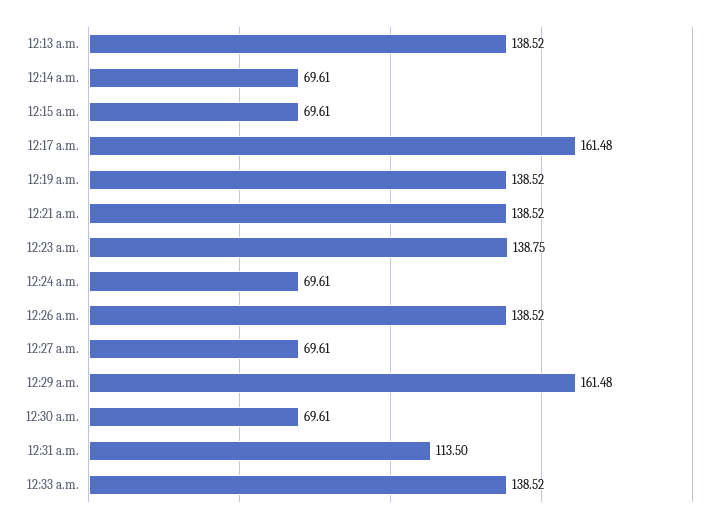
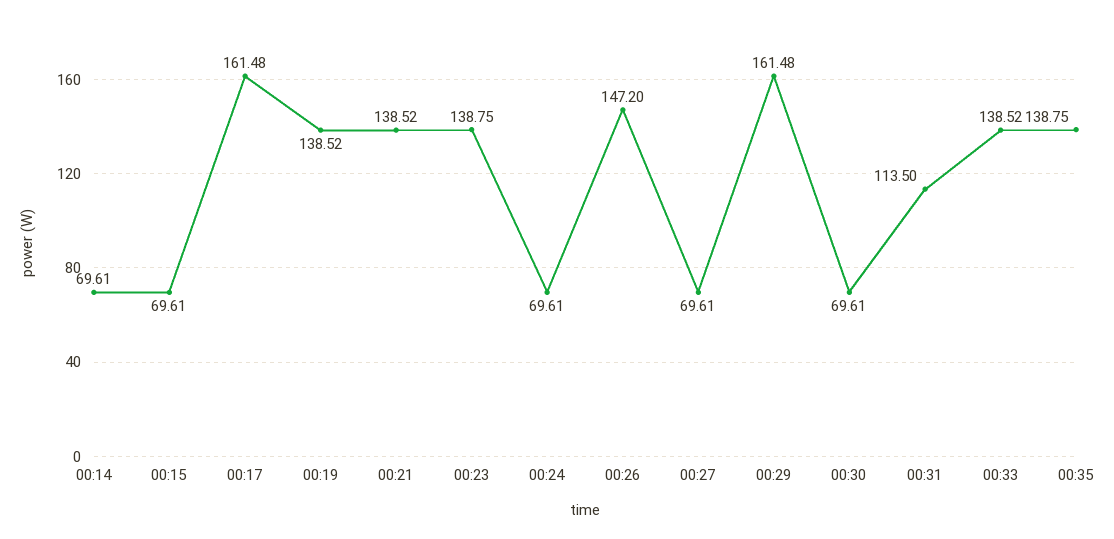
12:13 a.m.: 138.52 -> none
12:26 a.m.: 138.52 -> 147.2
00:35: none -> 138.75

